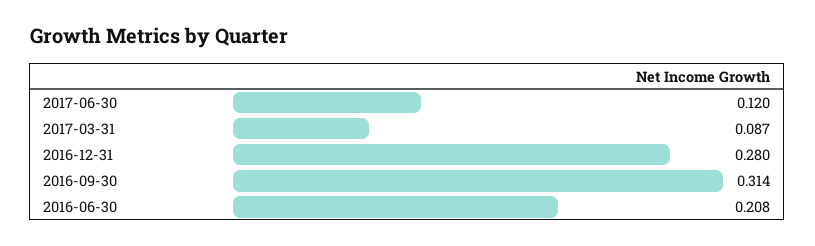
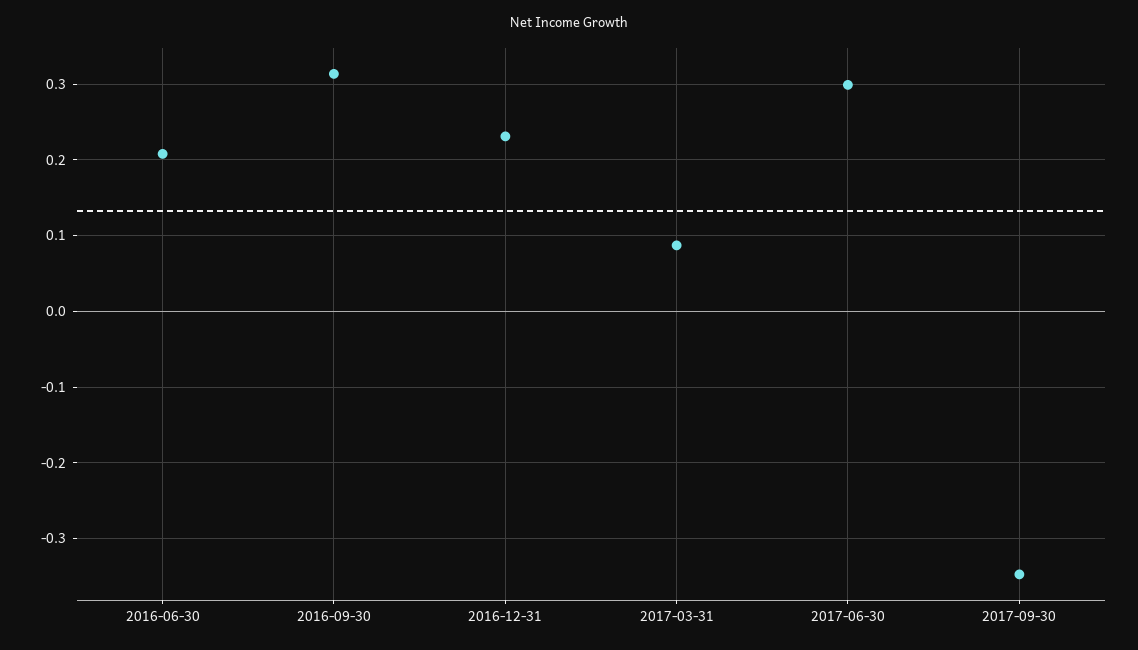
2017-06-30: 0.12 -> 0.3
2016-12-31: 0.28 -> 0.23
2017-09-30: none -> -0.35

